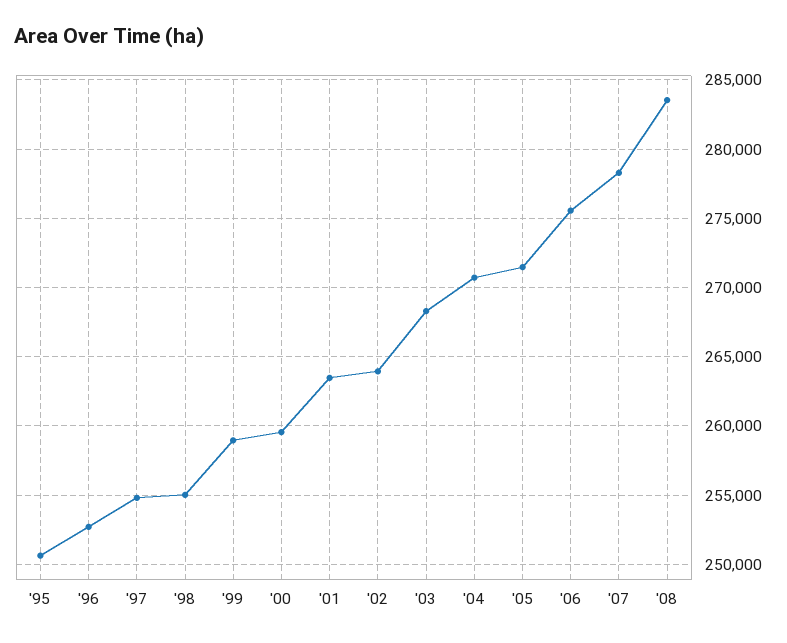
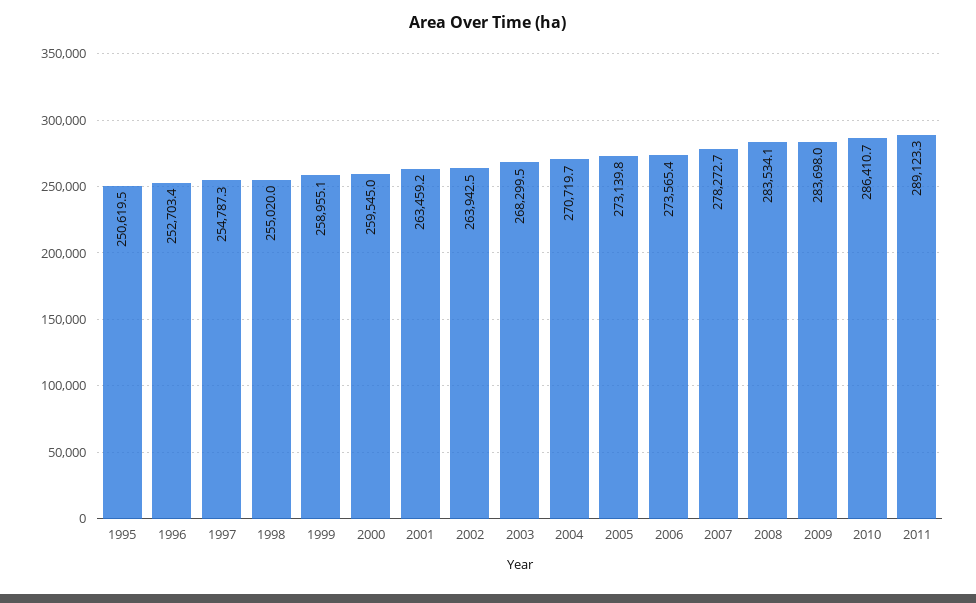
'05: 271500 -> 273139.8
'06: 275500 -> 273565.4
2009: none -> 283698
2010: none -> 286410.7
2011: none -> 289123.3

